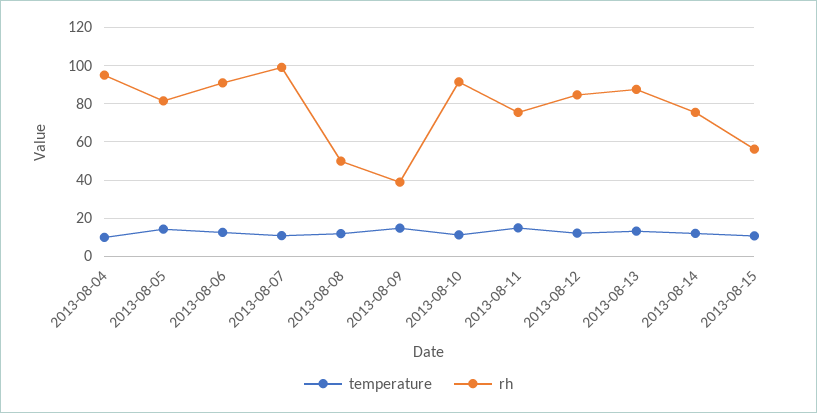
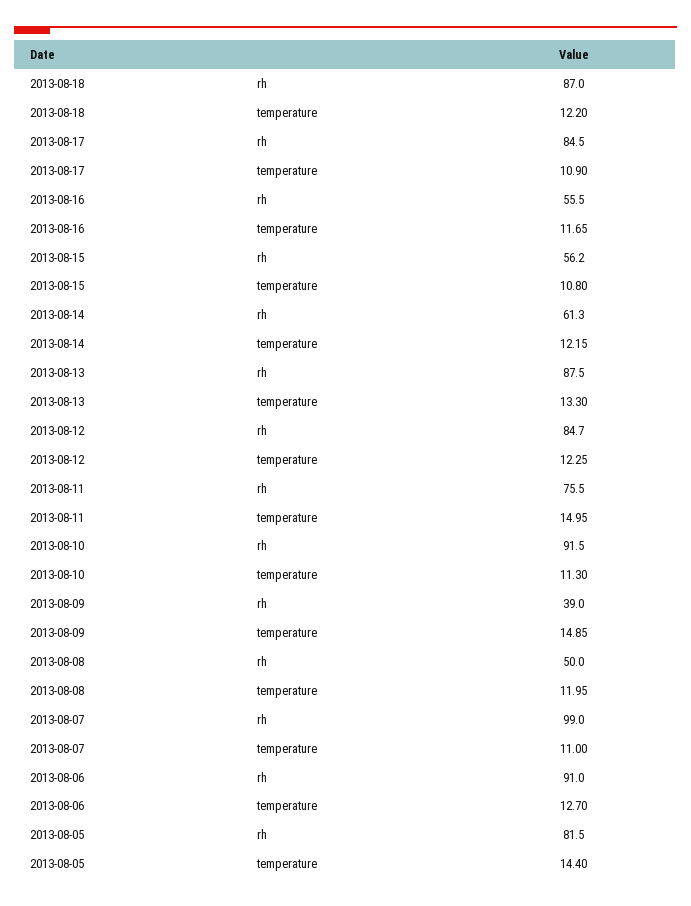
temperature, 2013-08-04: 10 -> none
rh, 2013-08-04: 95 -> none
rh, 2013-08-14: 75 -> 61.3
rh, 2013-08-18: none -> 87
temperature, 2013-08-18: none -> 12.2
rh, 2013-08-17: none -> 84.5
temperature, 2013-08-17: none -> 10.9
rh, 2013-08-16: none -> 55.5
temperature, 2013-08-16: none -> 11.65

